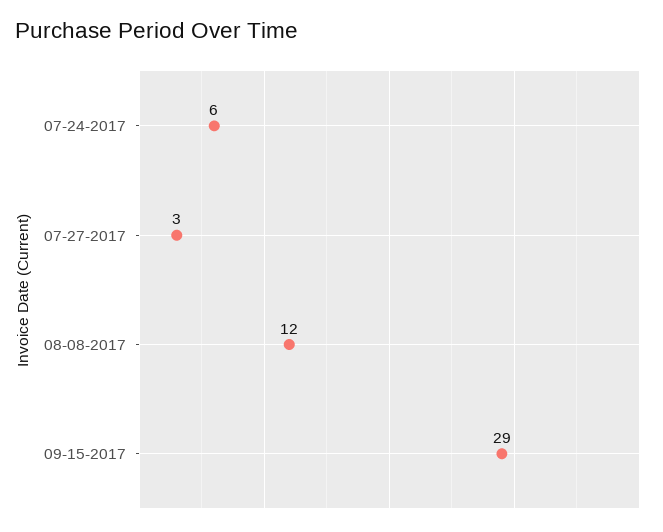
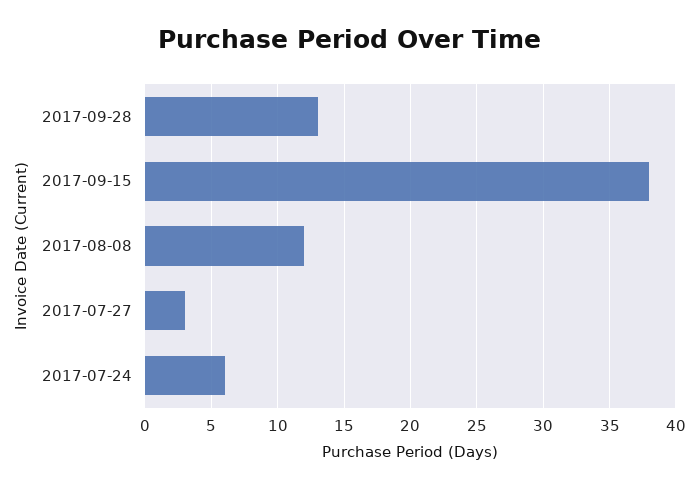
09-15-2017: 29 -> 38
2017-09-28: none -> 13

